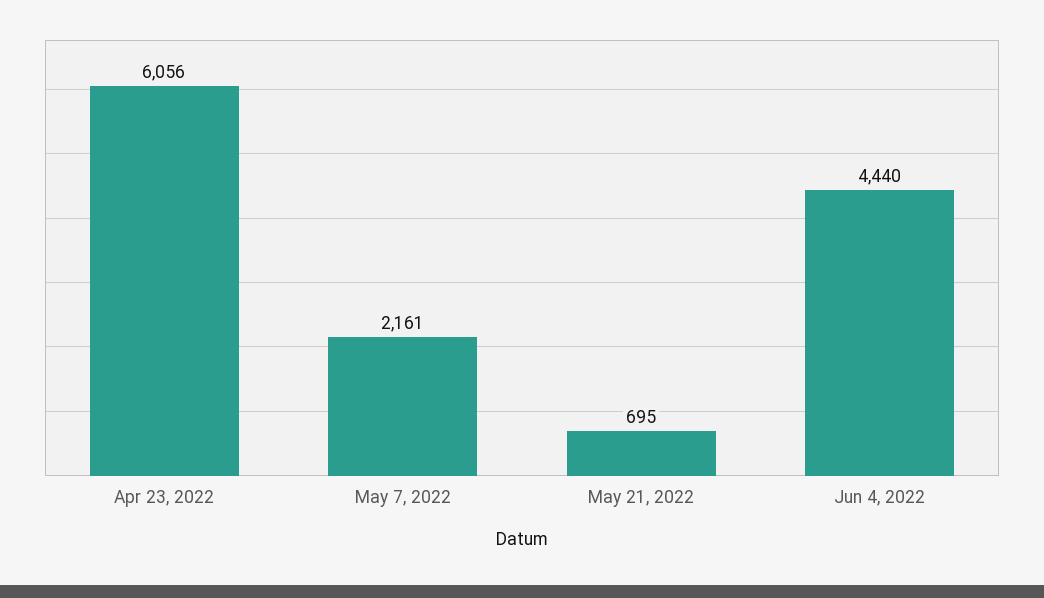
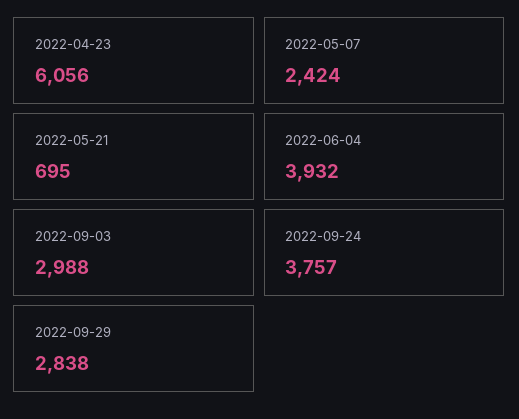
May 7, 2022: 2161 -> 2424
Jun 4, 2022: 4440 -> 3932
2022-09-03: none -> 2988
2022-09-24: none -> 3757
2022-09-29: none -> 2838

